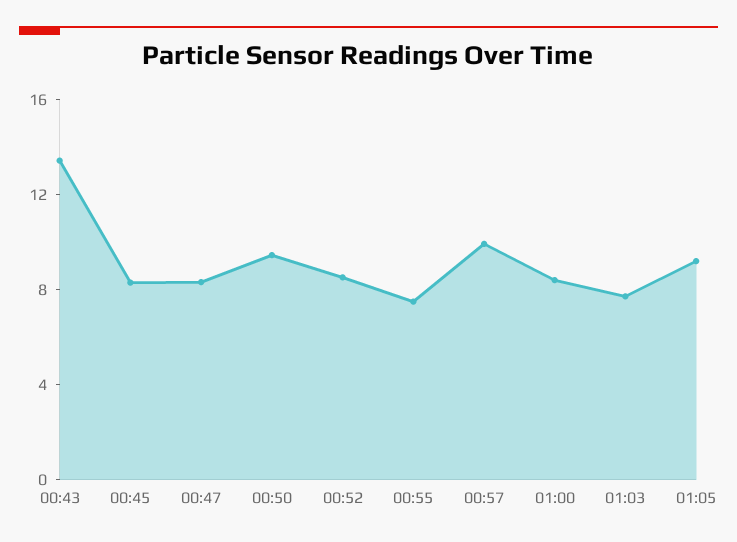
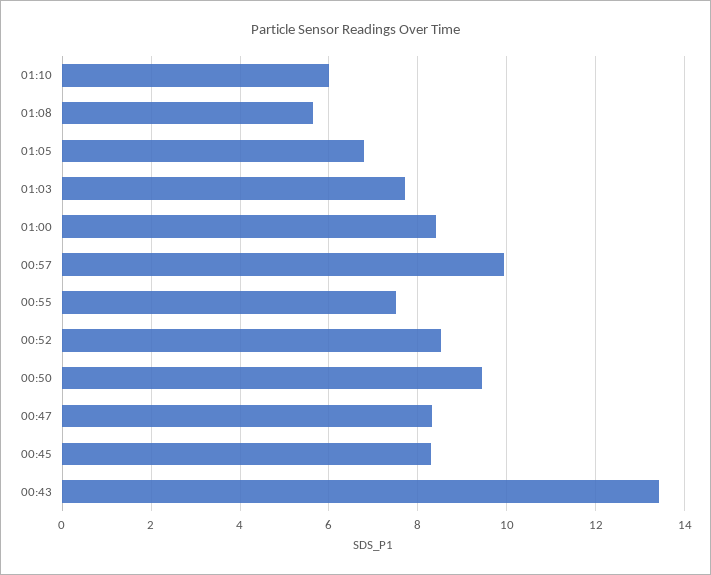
01:05: 9 -> 6.8
01:10: none -> 6
01:08: none -> 5.6

